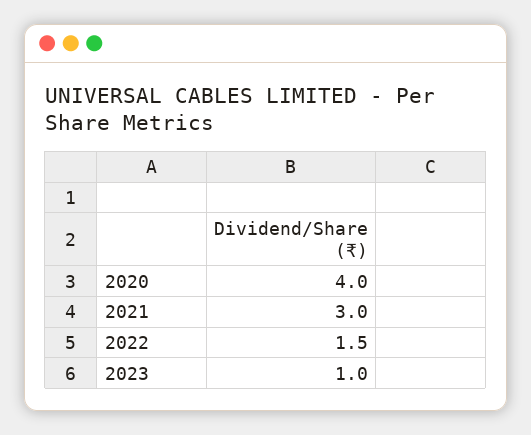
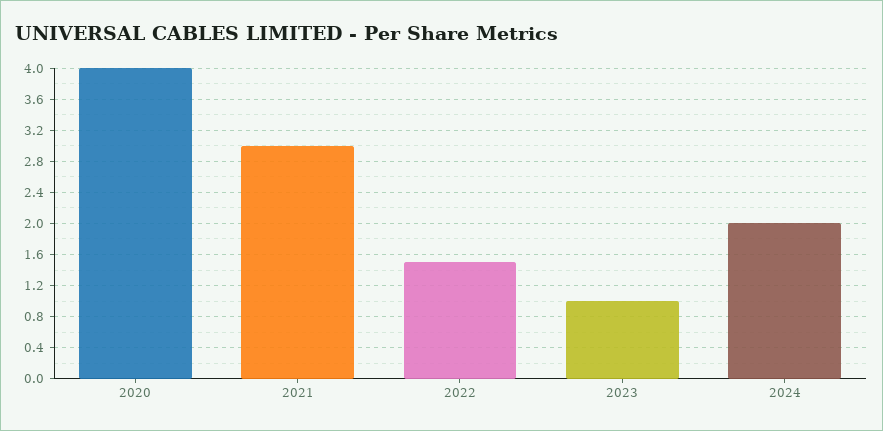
2024: none -> 2

